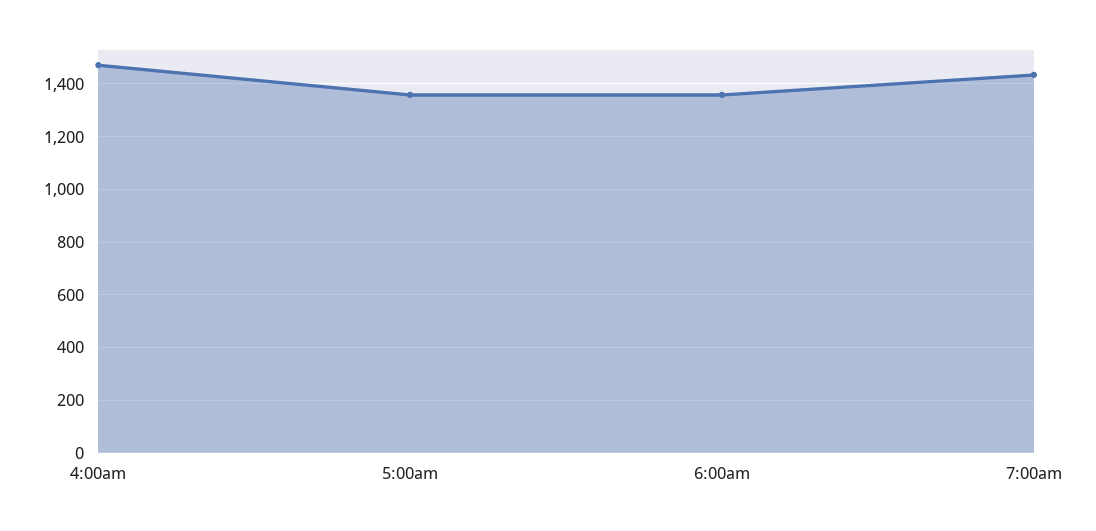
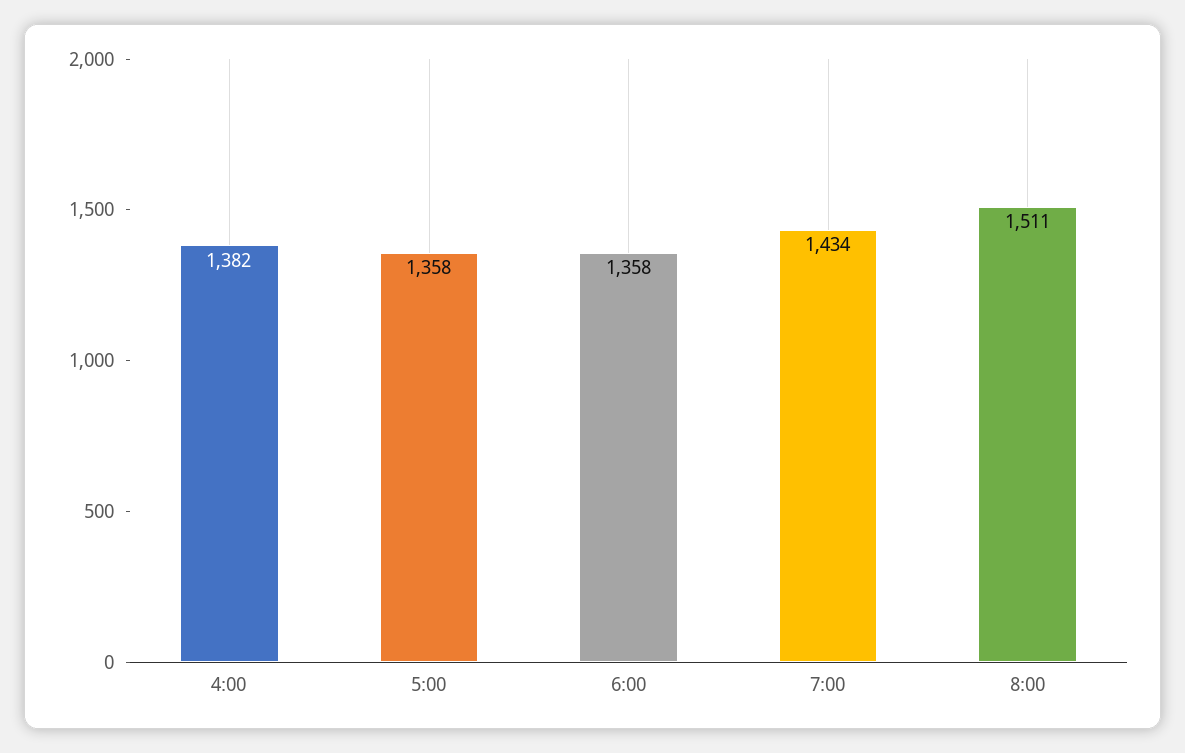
4:00am: 1475 -> 1382
8:00: none -> 1511

